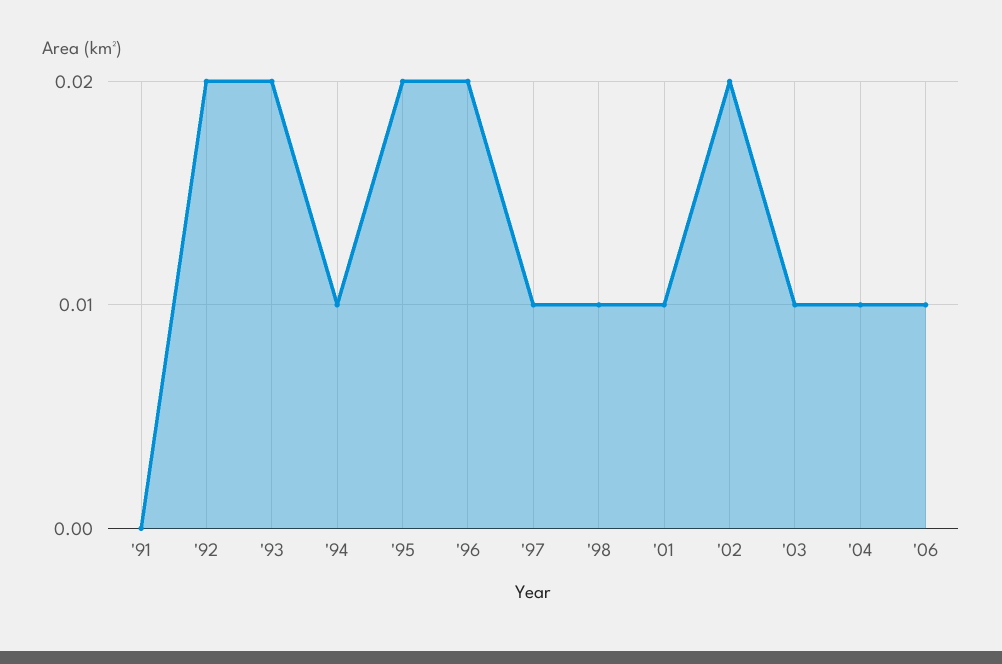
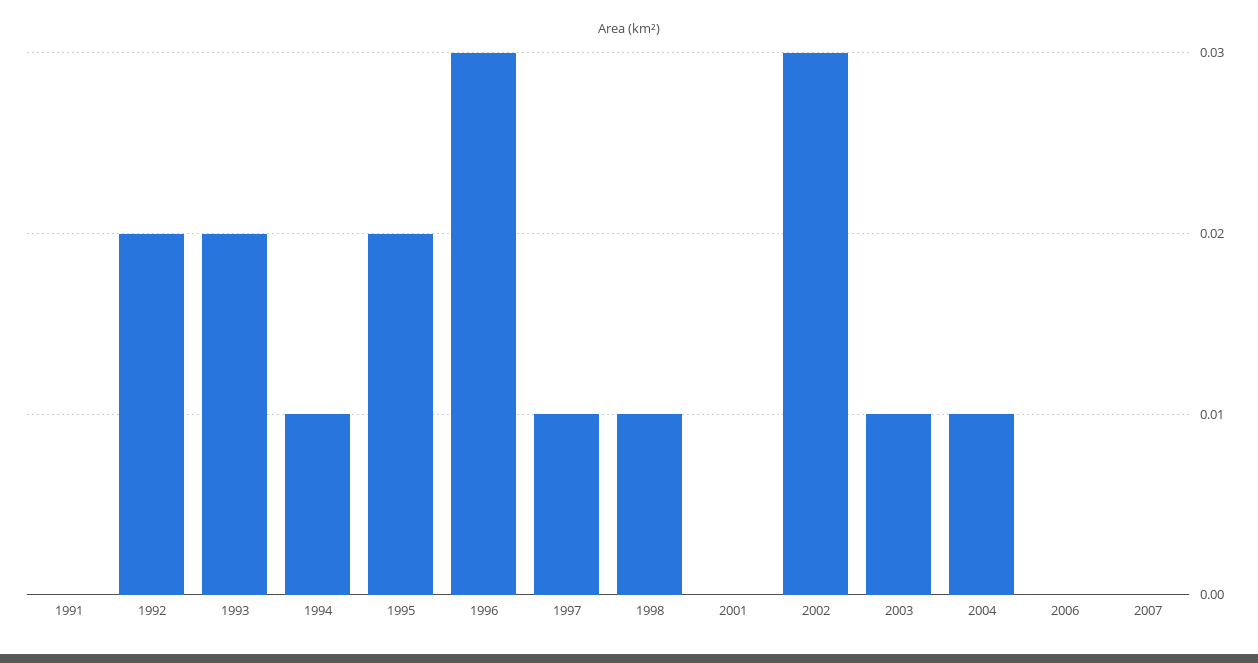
'96: 0.02 -> 0.03
'01: 0.01 -> 0
'02: 0.02 -> 0.03
'06: 0.01 -> 0
2007: none -> 0

